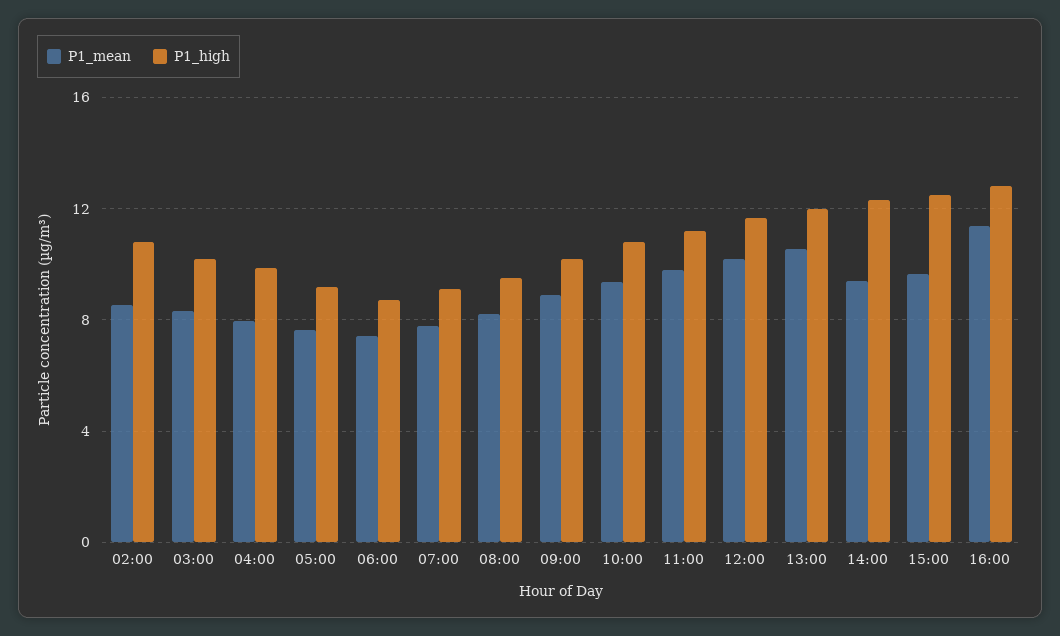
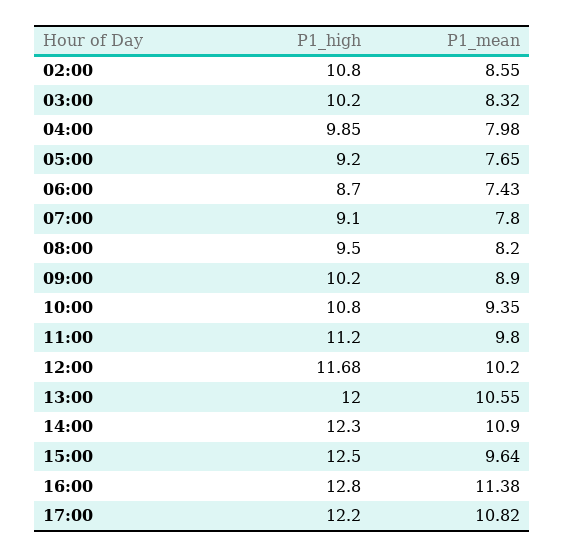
P1_mean, 14:00: 9.5 -> 10.9
P1_high, 17:00: none -> 12.2
P1_mean, 17:00: none -> 10.82

